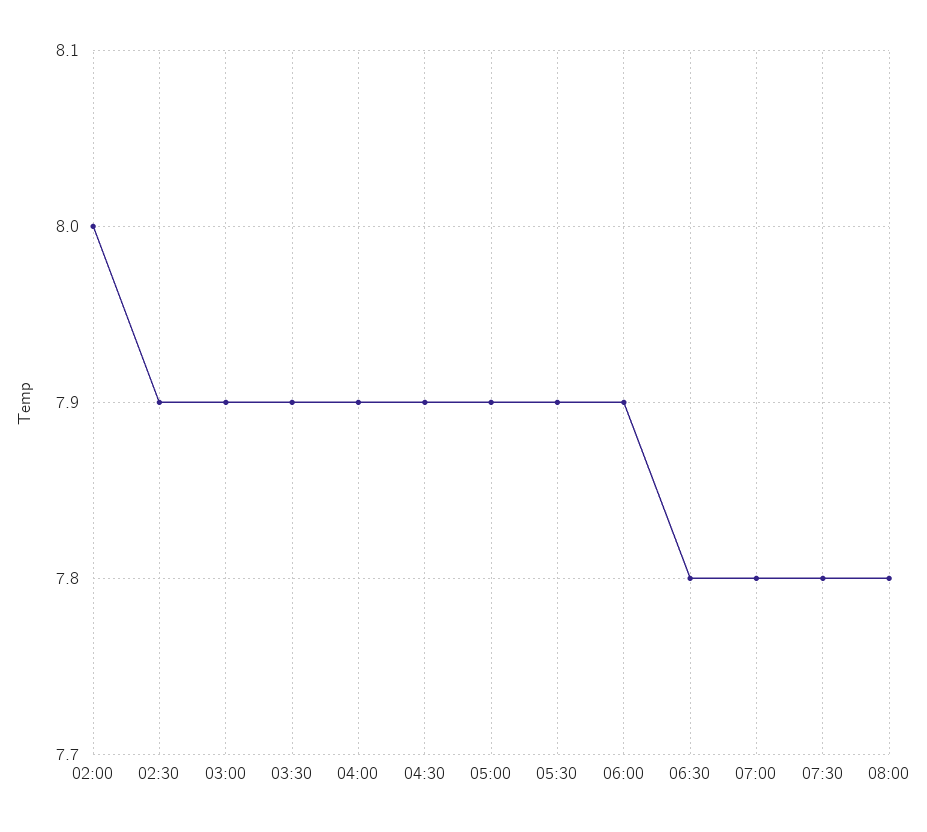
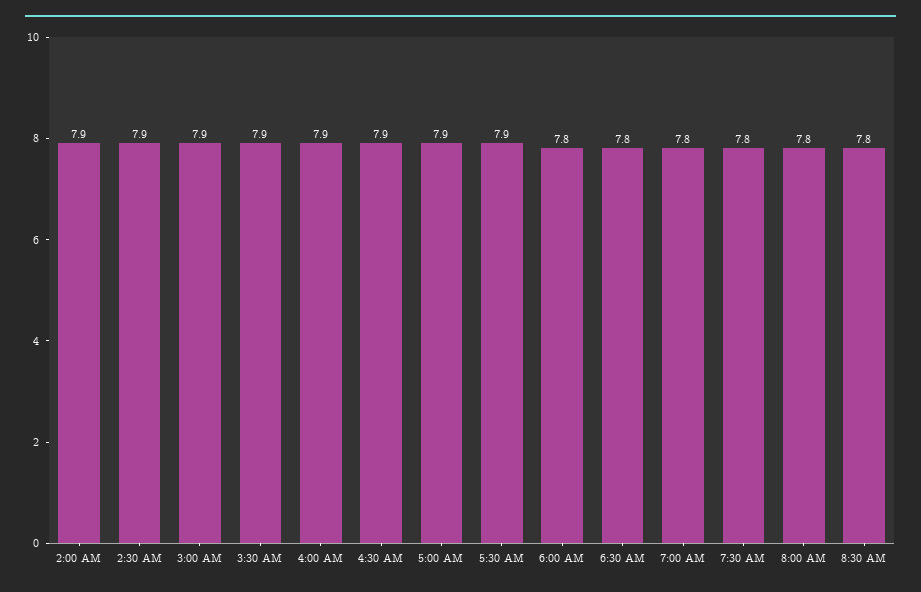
02:00: 8 -> 7.9
06:00: 7.9 -> 7.8
8:30 AM: none -> 7.8

